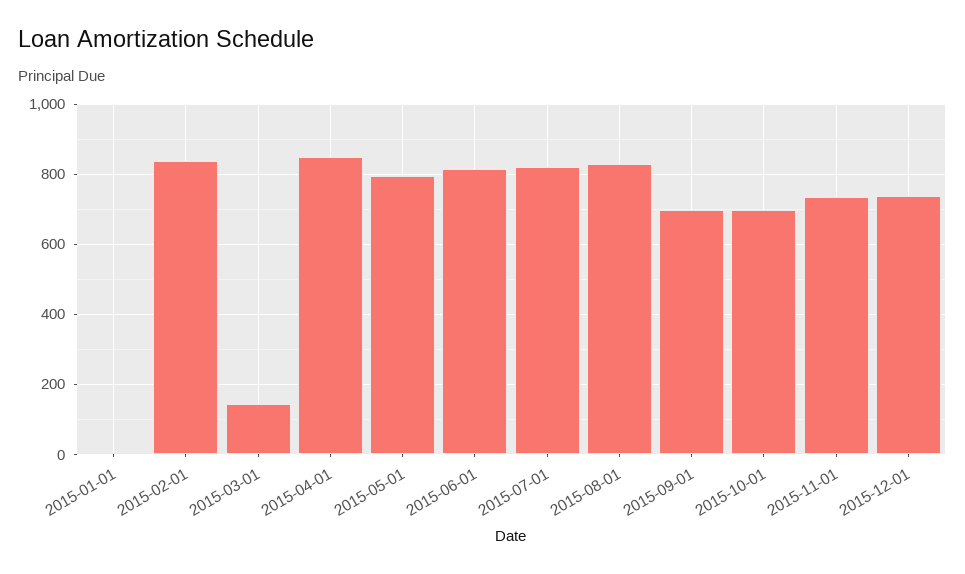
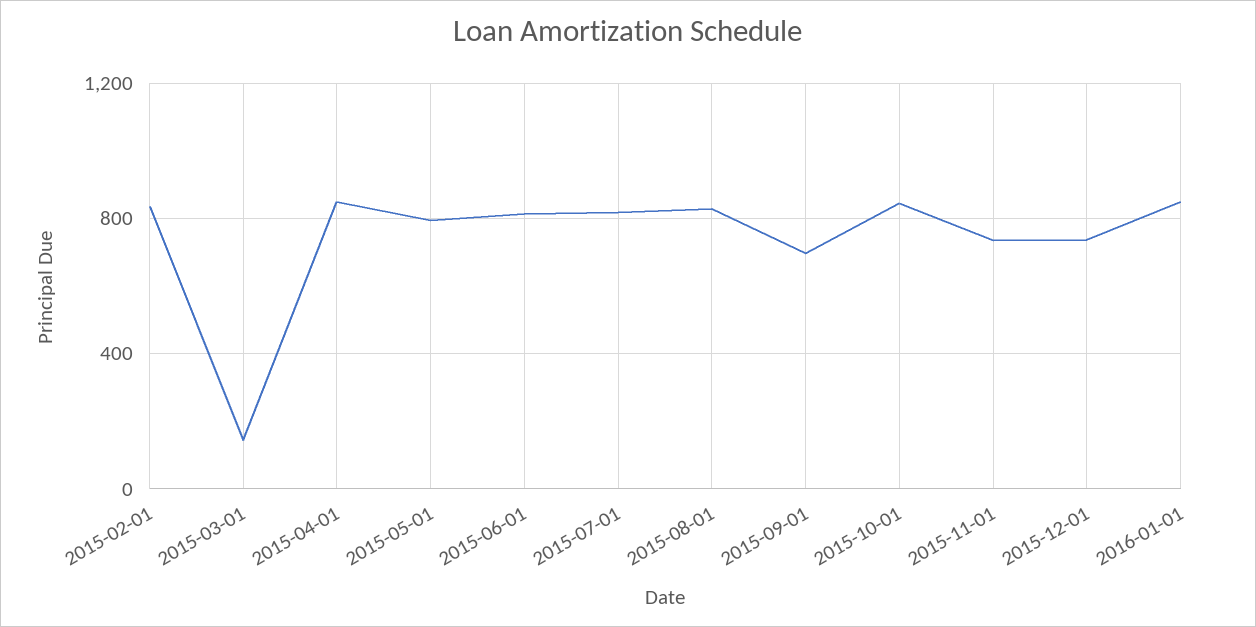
2015-01-01: 0 -> none
2015-10-01: 700 -> 850
2016-01-01: none -> 850

